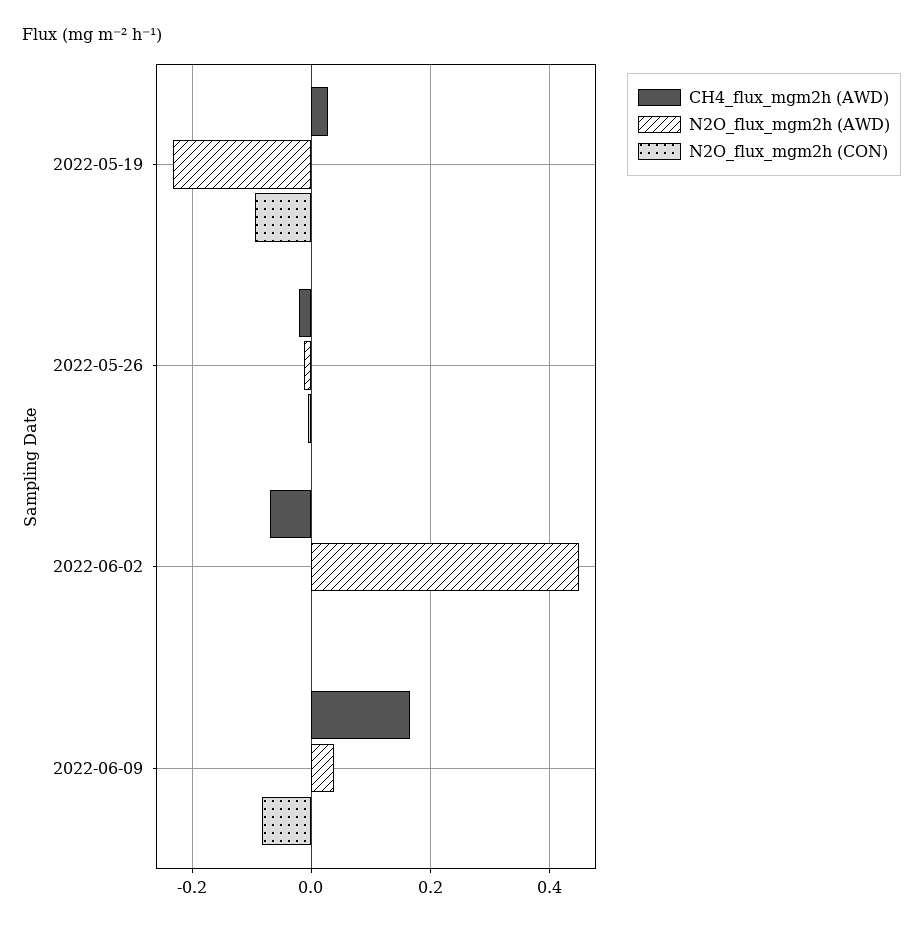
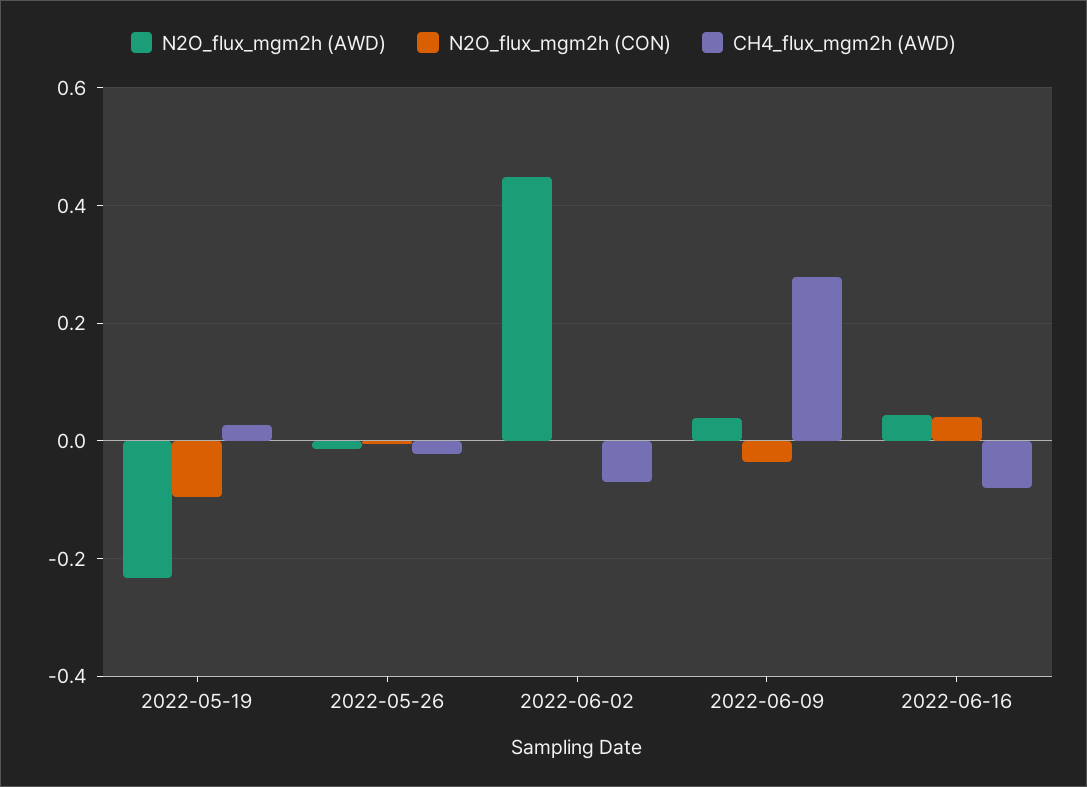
CH4_flux_mgm2h (AWD), 2022-06-09: 0.16 -> 0.28
N2O_flux_mgm2h (CON), 2022-06-09: -0.08 -> -0.04
N2O_flux_mgm2h (AWD), 2022-06-16: none -> 0.04
N2O_flux_mgm2h (CON), 2022-06-16: none -> 0.04
CH4_flux_mgm2h (AWD), 2022-06-16: none -> -0.08

